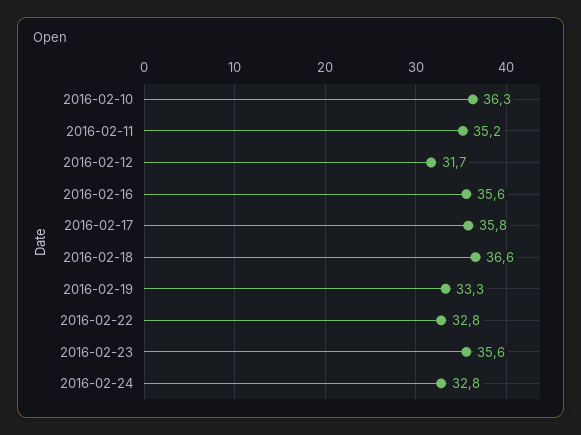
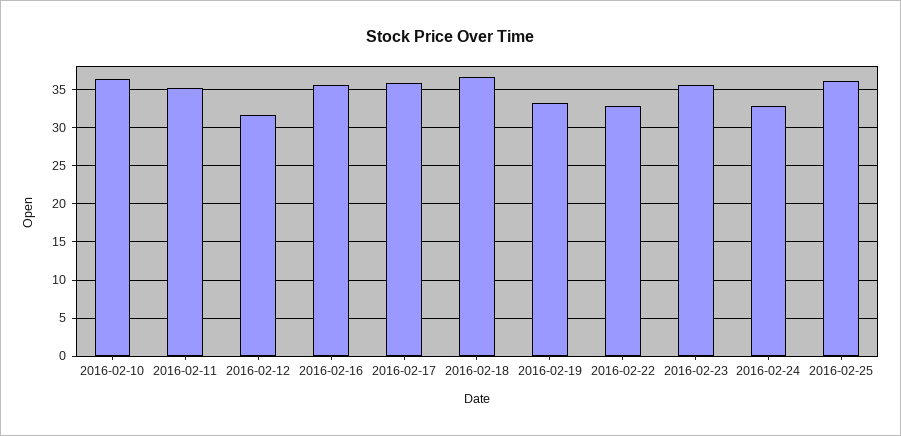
2016-02-25: none -> 36

